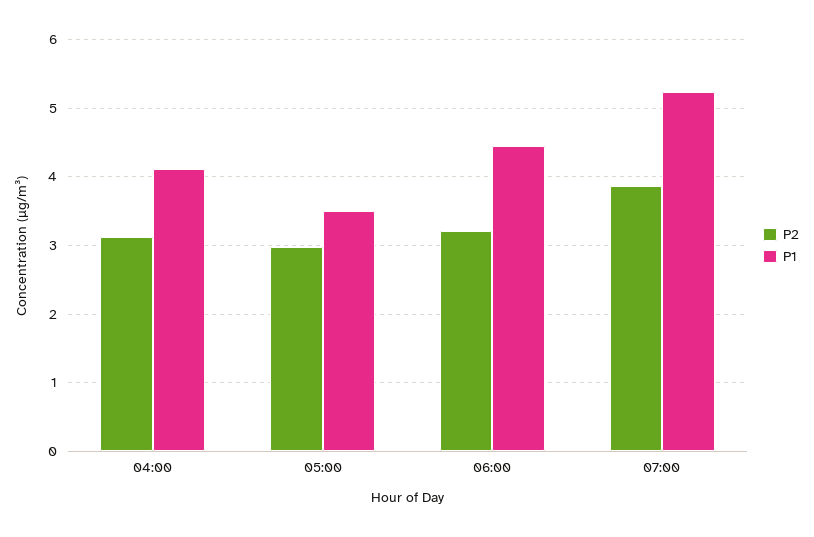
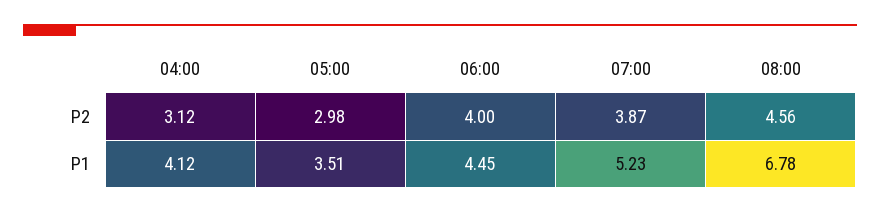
P2, 06:00: 3.2 -> 4
P2, 08:00: none -> 4.56
P1, 08:00: none -> 6.78

